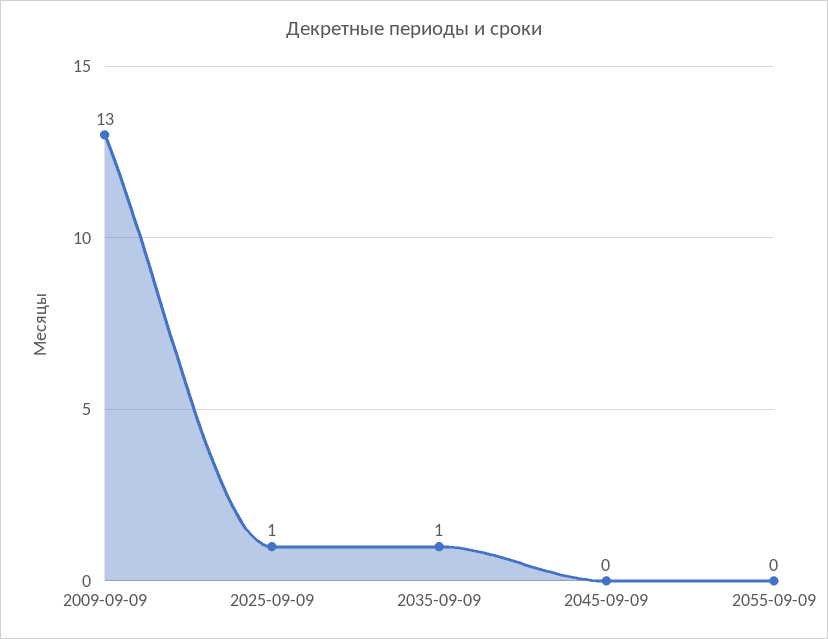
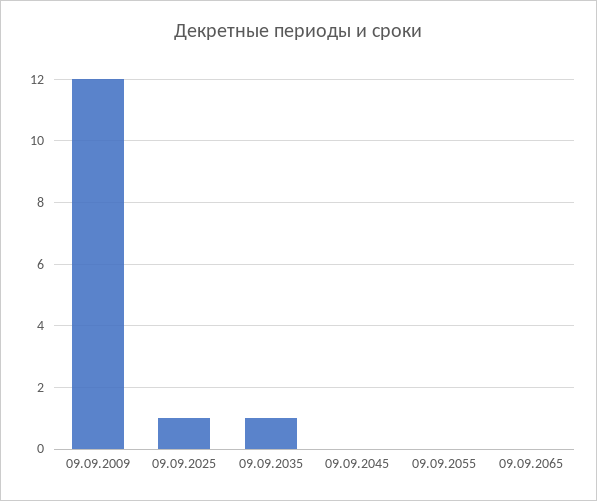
2009-09-09: 13 -> 12
09.09.2065: none -> 0

